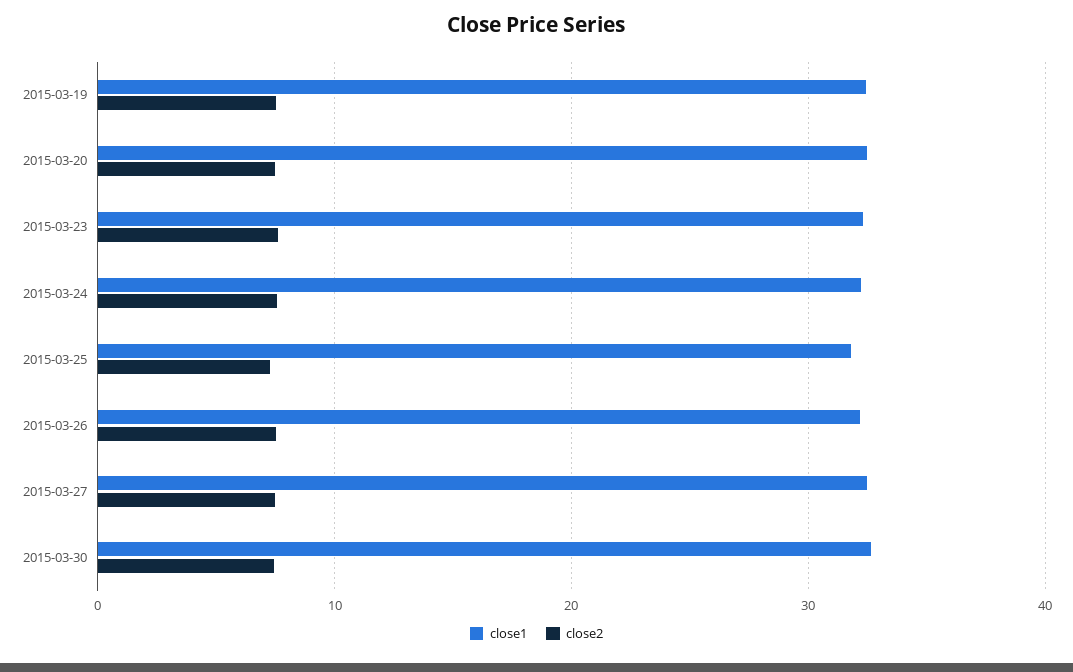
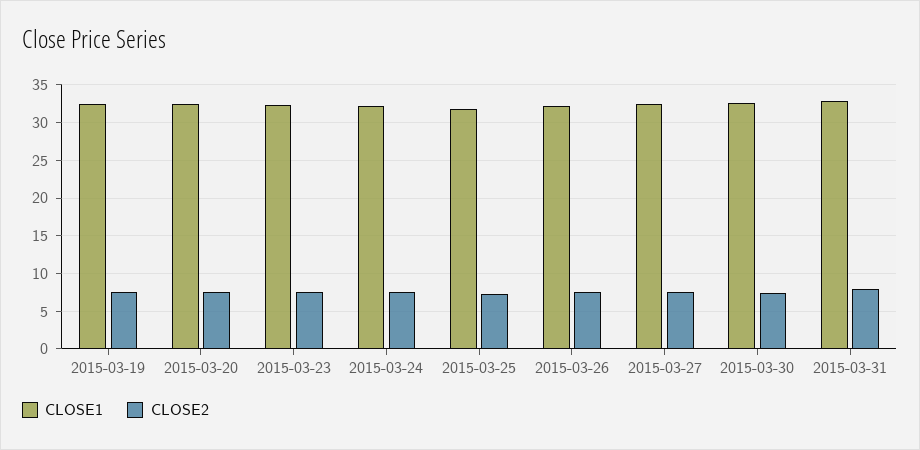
close1, 2015-03-31: none -> 33
close2, 2015-03-31: none -> 8

